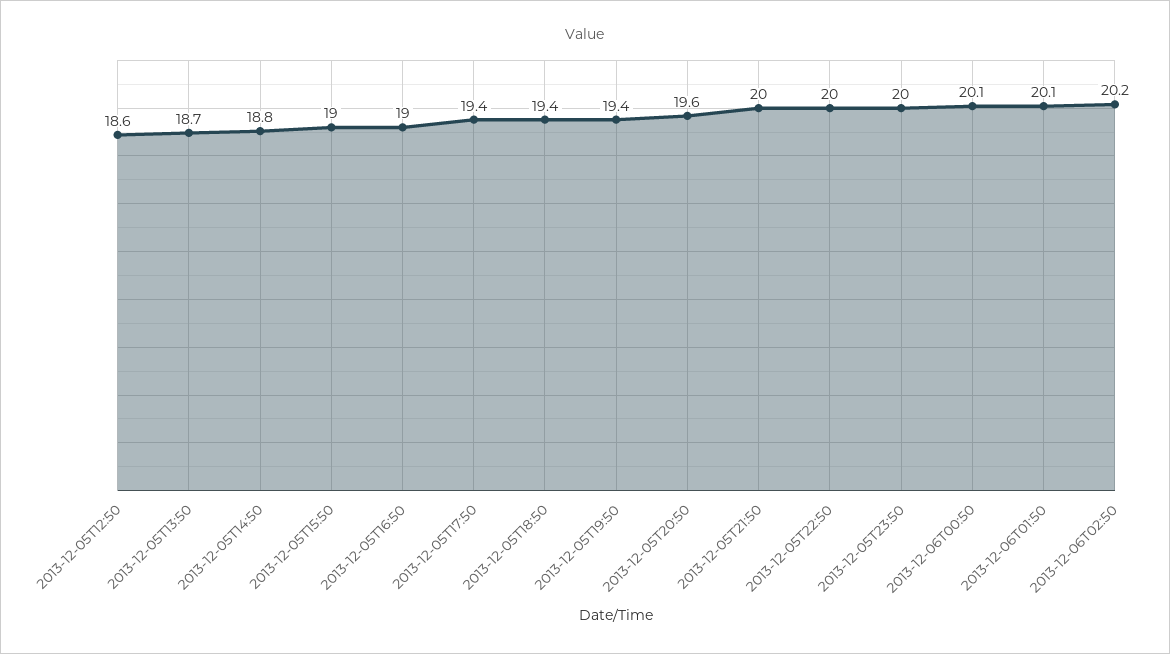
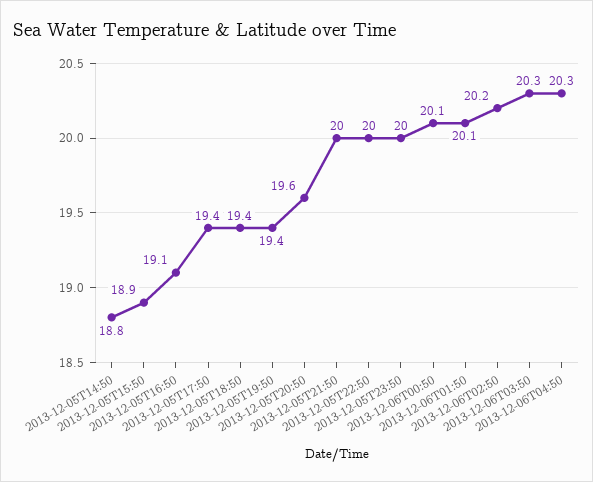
2013-12-05T12:50: 18.6 -> none
2013-12-05T13:50: 18.7 -> none
2013-12-05T15:50: 19 -> 18.9
2013-12-05T16:50: 19 -> 19.1
2013-12-06T03:50: none -> 20.3
2013-12-06T04:50: none -> 20.3

